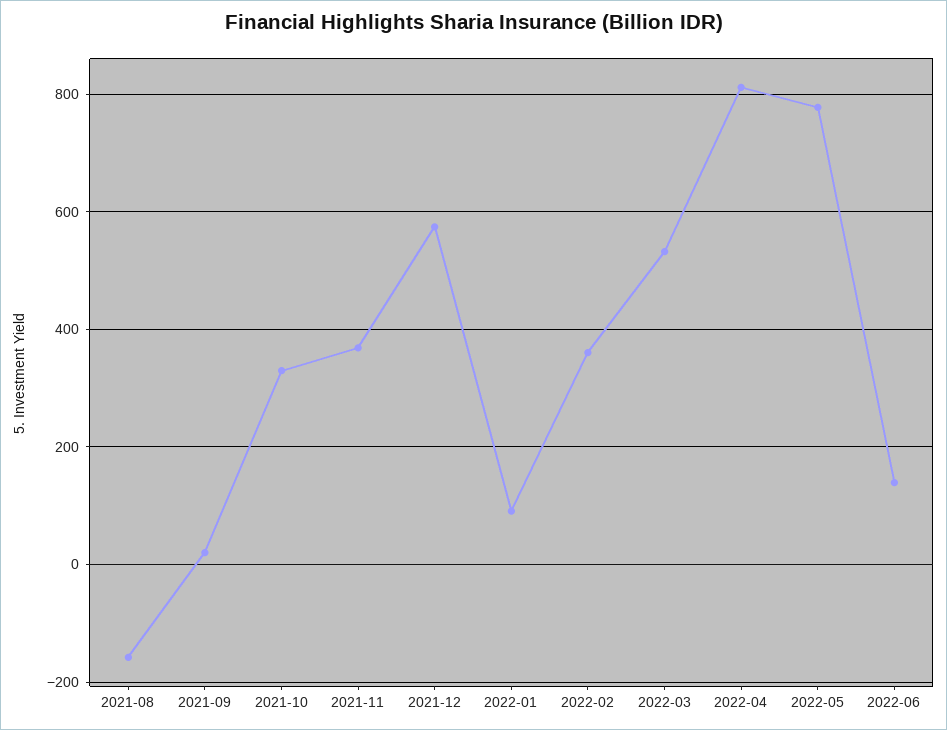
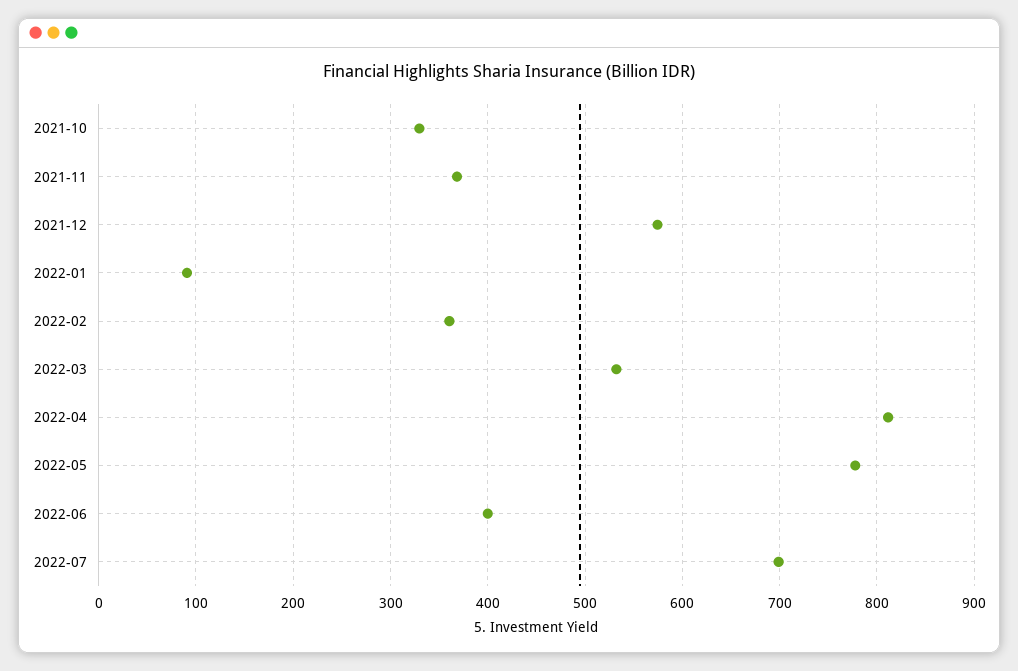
2021-08: -160 -> none
2021-09: 20 -> none
2022-06: 140 -> 400
2022-07: none -> 700

